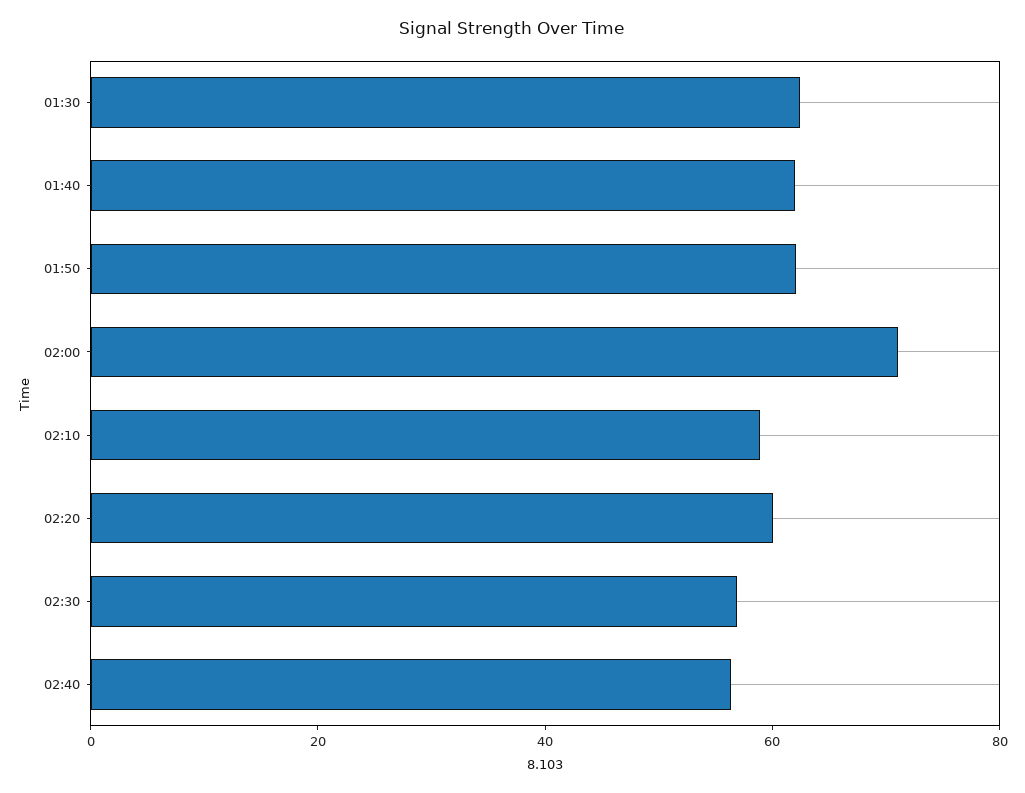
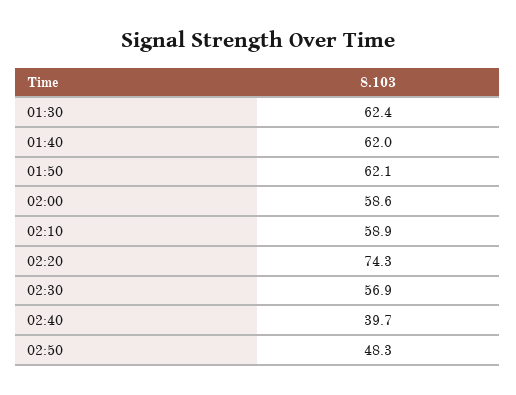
02:00: 70 -> 58.6
02:20: 60 -> 74.3
02:40: 55 -> 39.7
02:50: none -> 48.3

